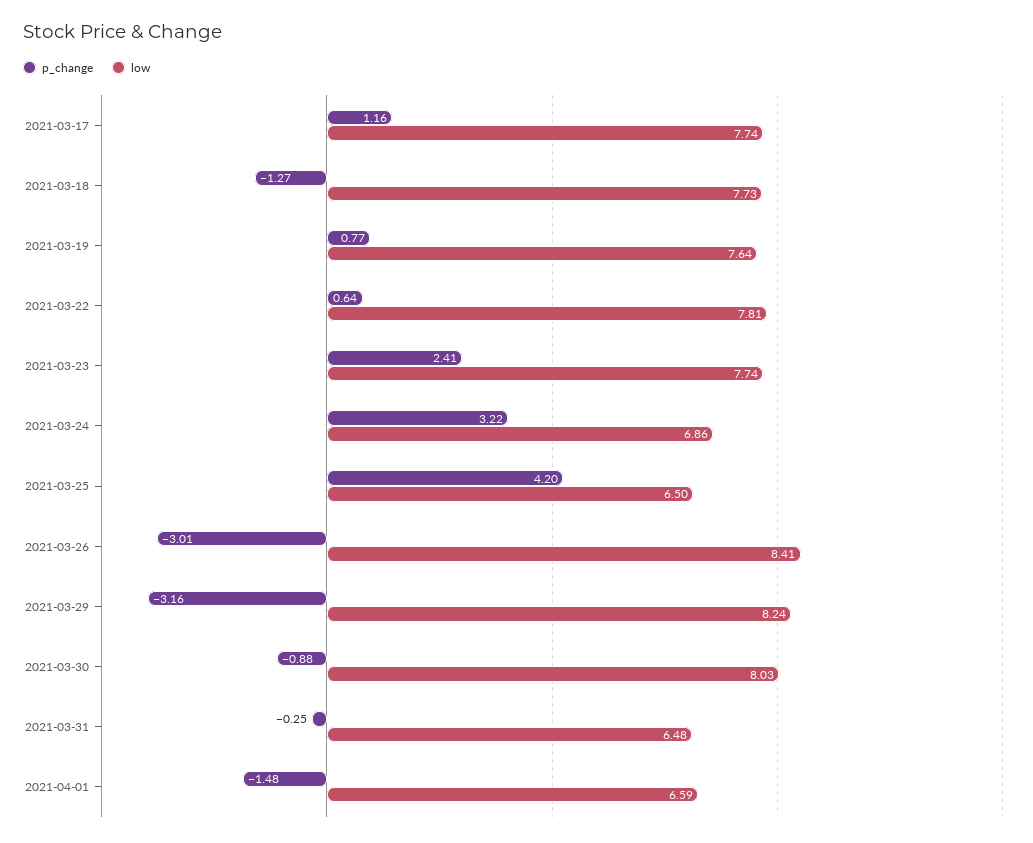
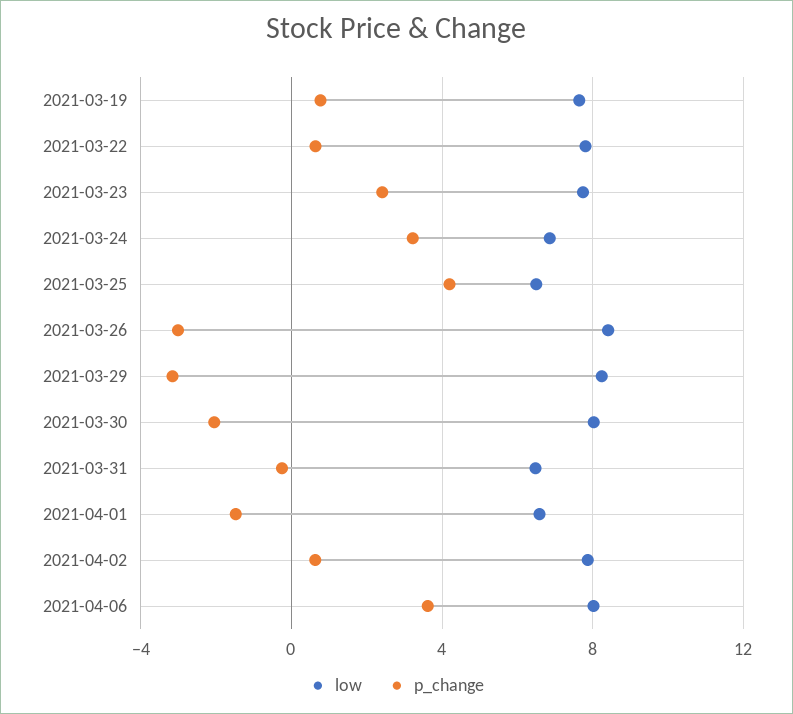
p_change, 2021-03-17: 1.16 -> none
low, 2021-03-17: 7.74 -> none
p_change, 2021-03-18: -1.27 -> none
low, 2021-03-18: 7.73 -> none
p_change, 2021-03-30: -0.88 -> -2
low, 2021-04-02: none -> 8
p_change, 2021-04-02: none -> 0.5
low, 2021-04-06: none -> 8
p_change, 2021-04-06: none -> 3.5

